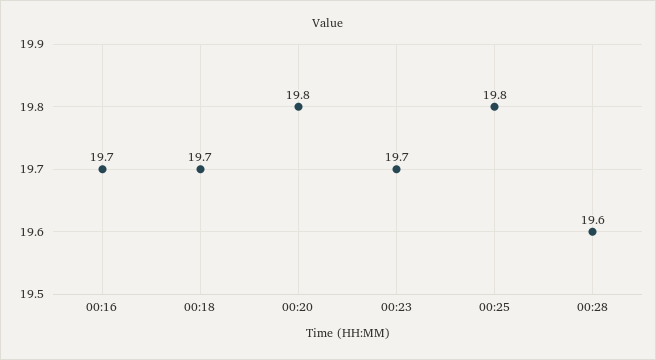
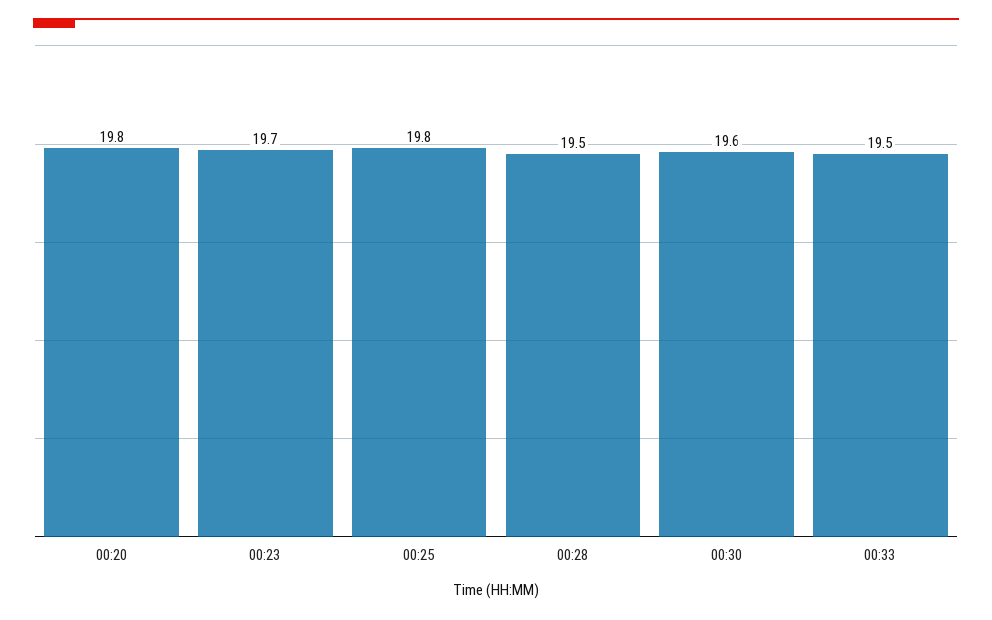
00:16: 19.7 -> none
00:18: 19.7 -> none
00:28: 19.6 -> 19.5
00:30: none -> 19.6
00:33: none -> 19.5

